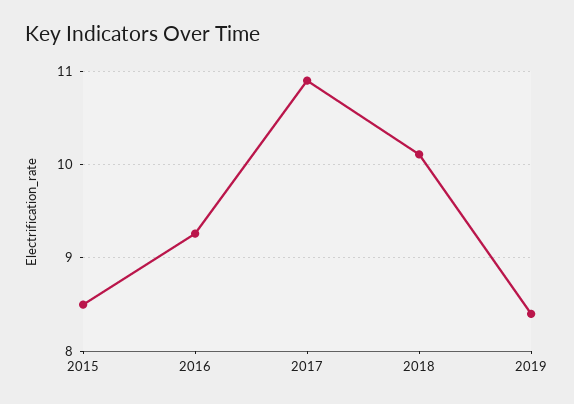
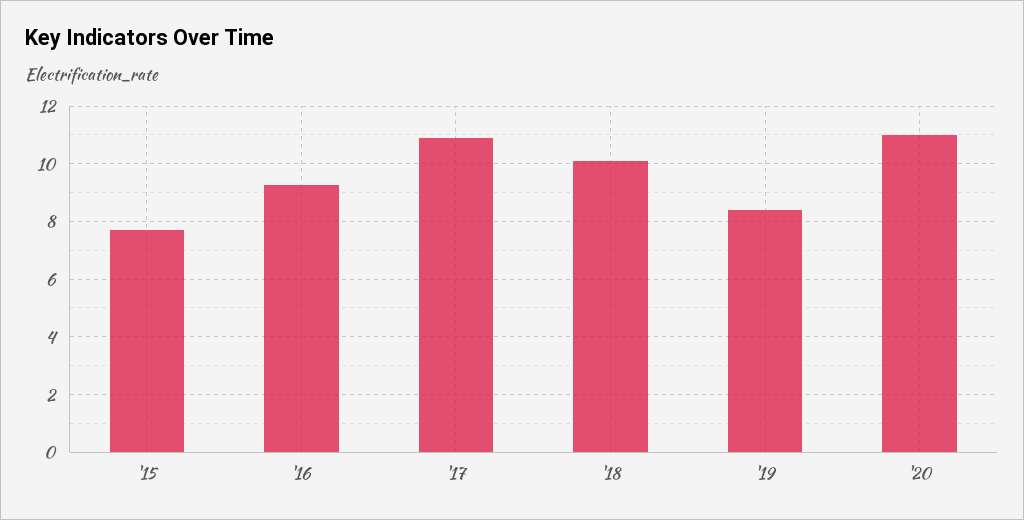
2015: 8.5 -> 7.75
'20: none -> 11

